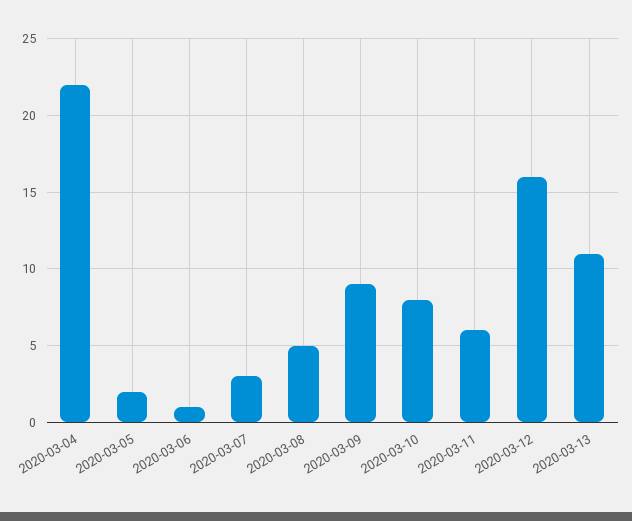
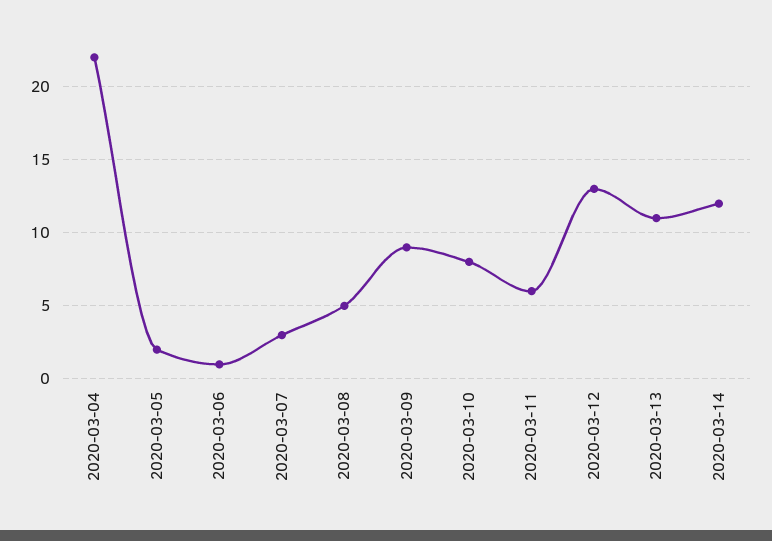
2020-03-12: 16 -> 13
2020-03-14: none -> 12

